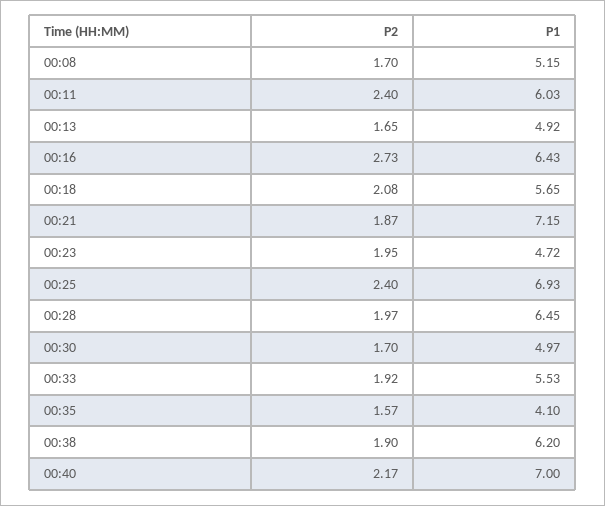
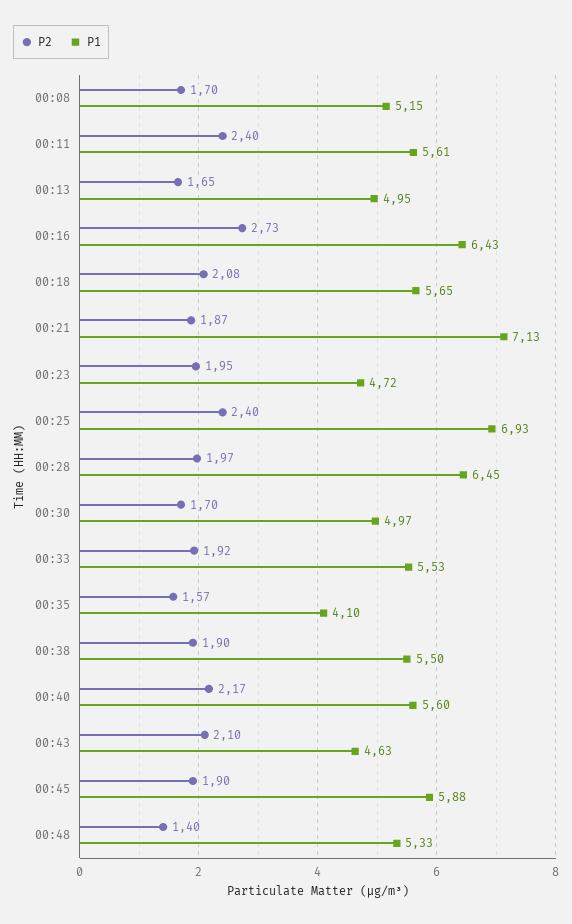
P1, 00:11: 6.03 -> 5.61
P1, 00:13: 4.92 -> 4.95
P1, 00:21: 7.15 -> 7.13
P1, 00:38: 6.2 -> 5.5
P1, 00:40: 7 -> 5.6
P2, 00:43: none -> 2.1
P1, 00:43: none -> 4.63
P2, 00:45: none -> 1.9
P1, 00:45: none -> 5.88
P2, 00:48: none -> 1.4
P1, 00:48: none -> 5.33

